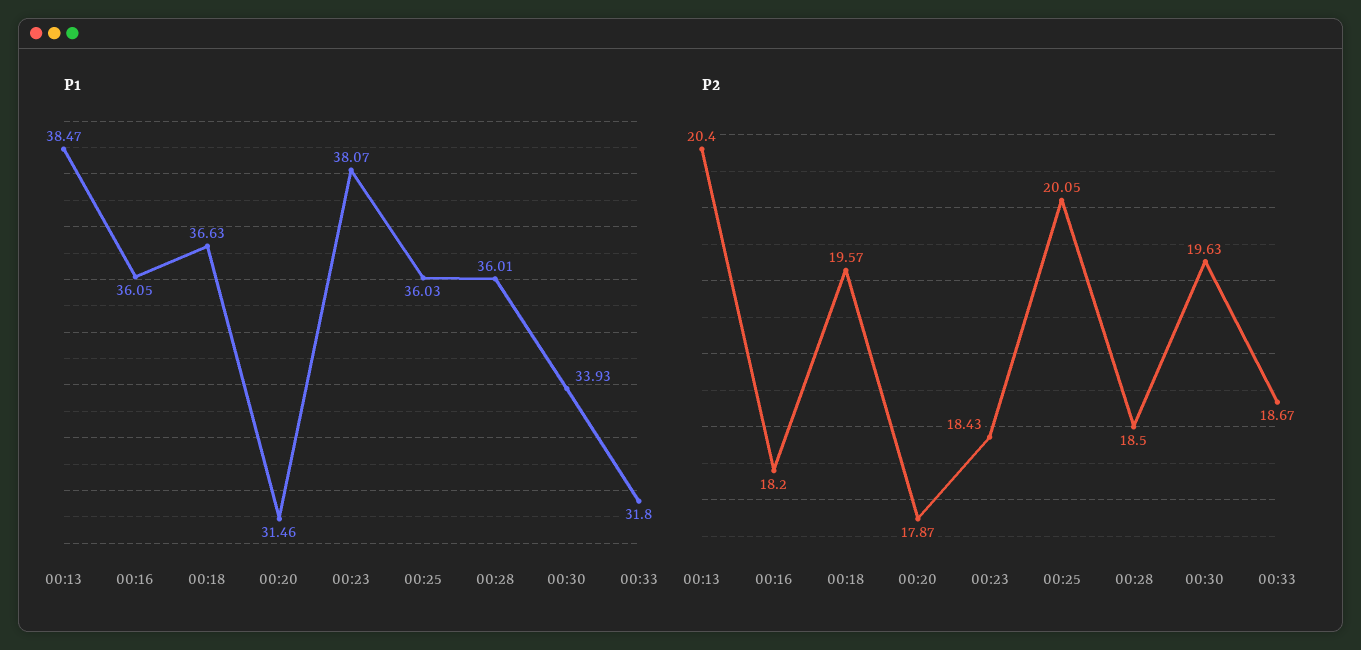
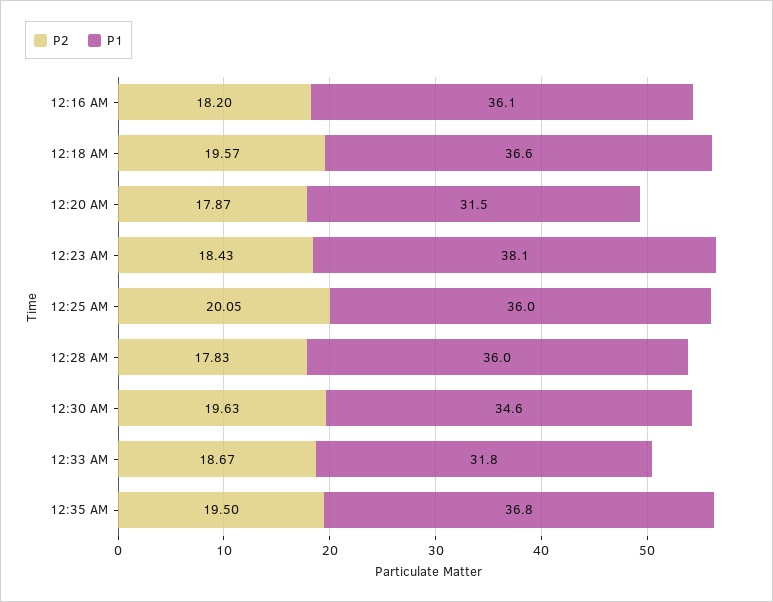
P1, 00:13: 38.47 -> none
P1, 00:30: 33.93 -> 34.6
P2, 00:13: 20.4 -> none
P2, 00:28: 18.5 -> 17.83
P2, 12:35 AM: none -> 19.5
P1, 12:35 AM: none -> 36.8

